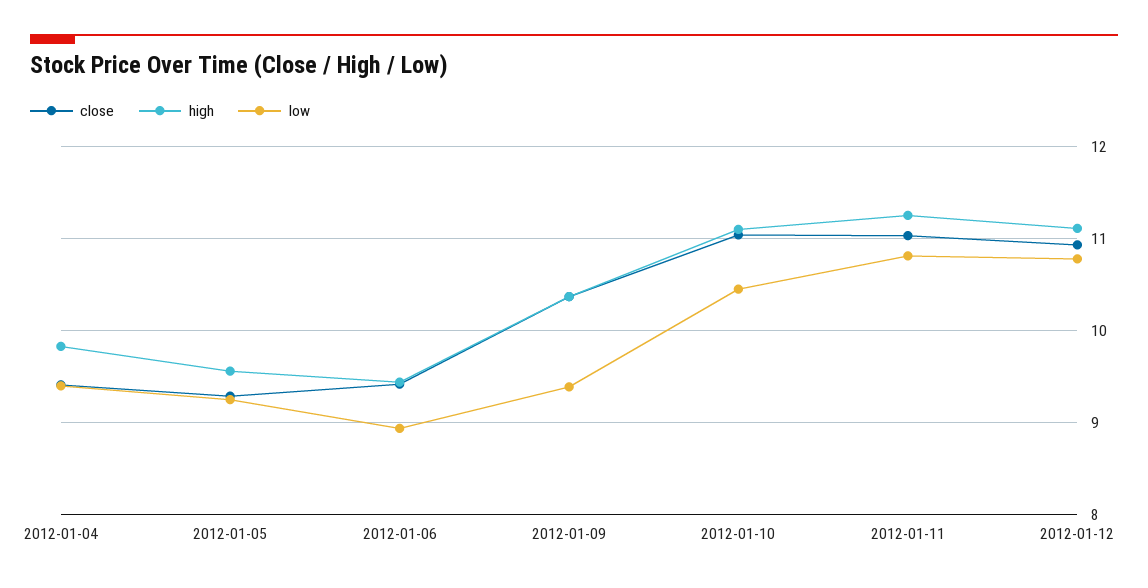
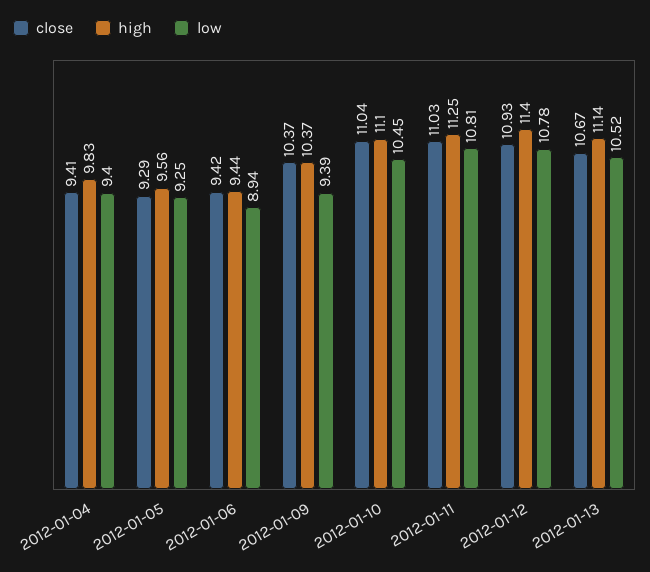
high, 2012-01-12: 11.1 -> 11.4
close, 2012-01-13: none -> 10.67
high, 2012-01-13: none -> 11.14
low, 2012-01-13: none -> 10.52

